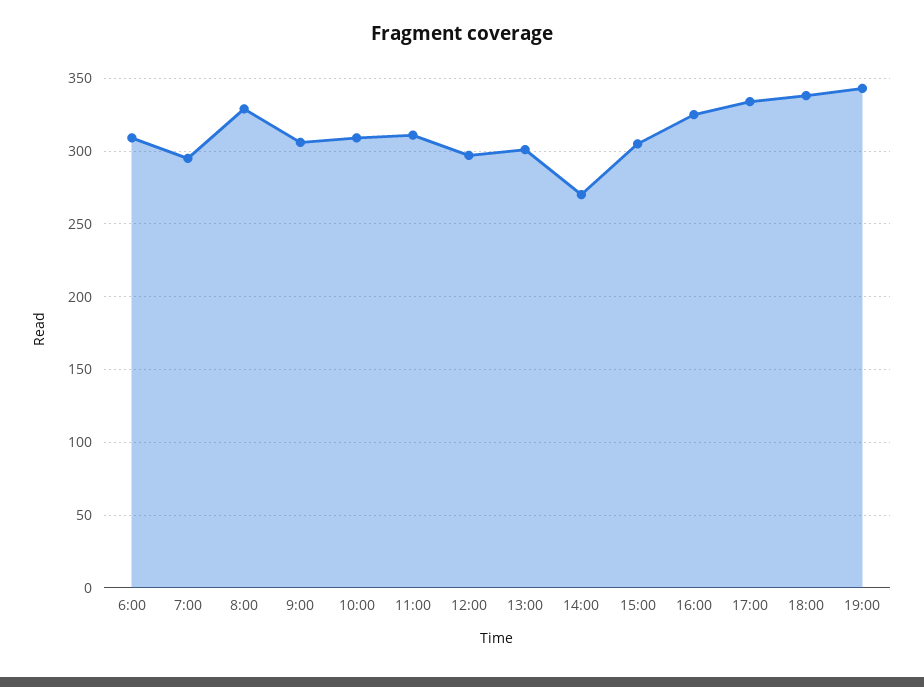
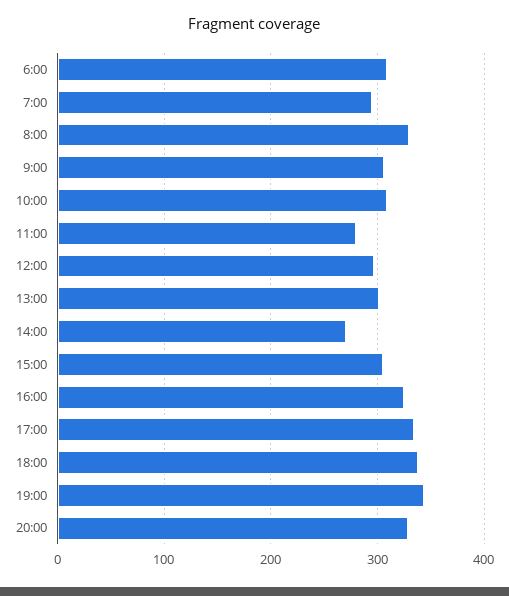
11:00: 310 -> 280
20:00: none -> 330

